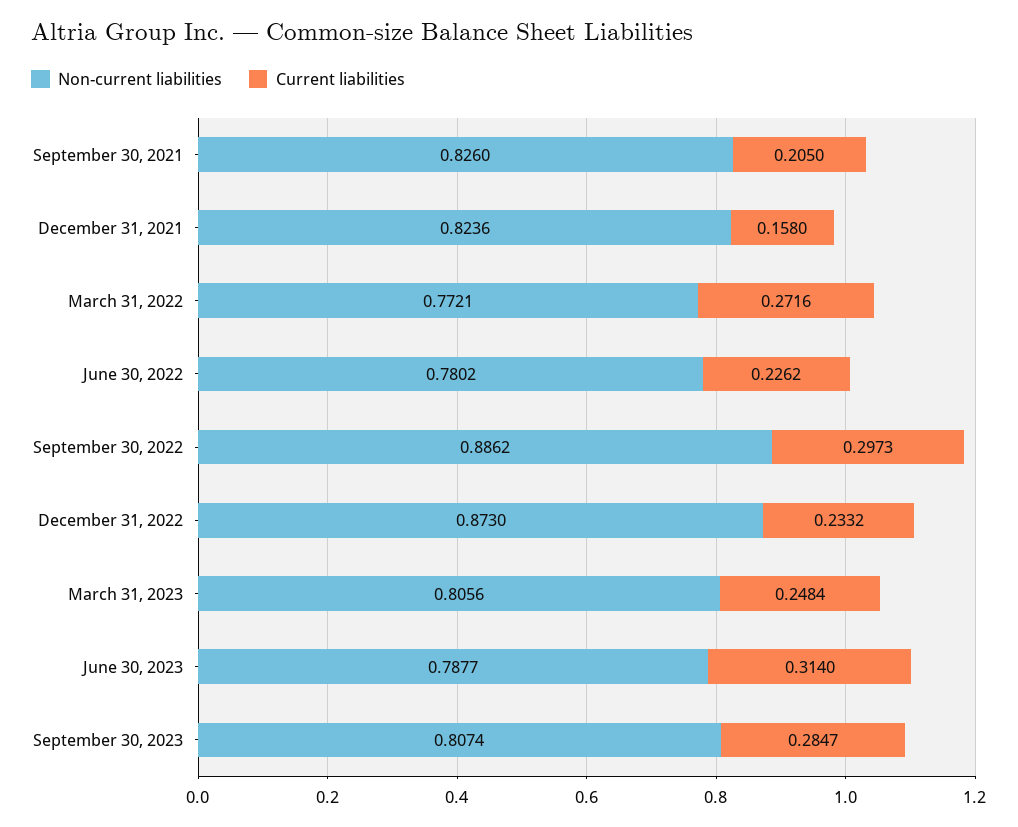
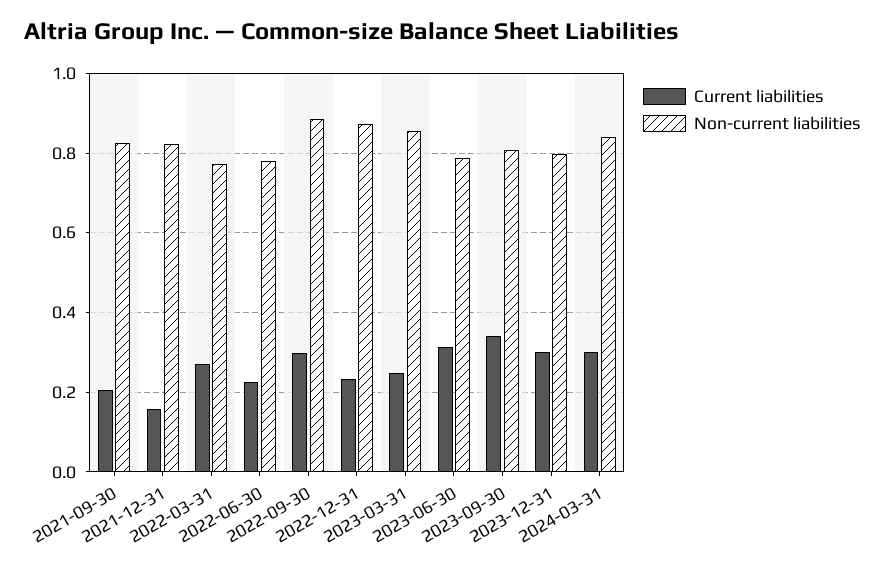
Non-current liabilities, March 31, 2023: 0.8056 -> 0.86
Current liabilities, September 30, 2023: 0.2847 -> 0.34
Current liabilities, 2023-12-31: none -> 0.3
Non-current liabilities, 2023-12-31: none -> 0.8
Current liabilities, 2024-03-31: none -> 0.3
Non-current liabilities, 2024-03-31: none -> 0.84

